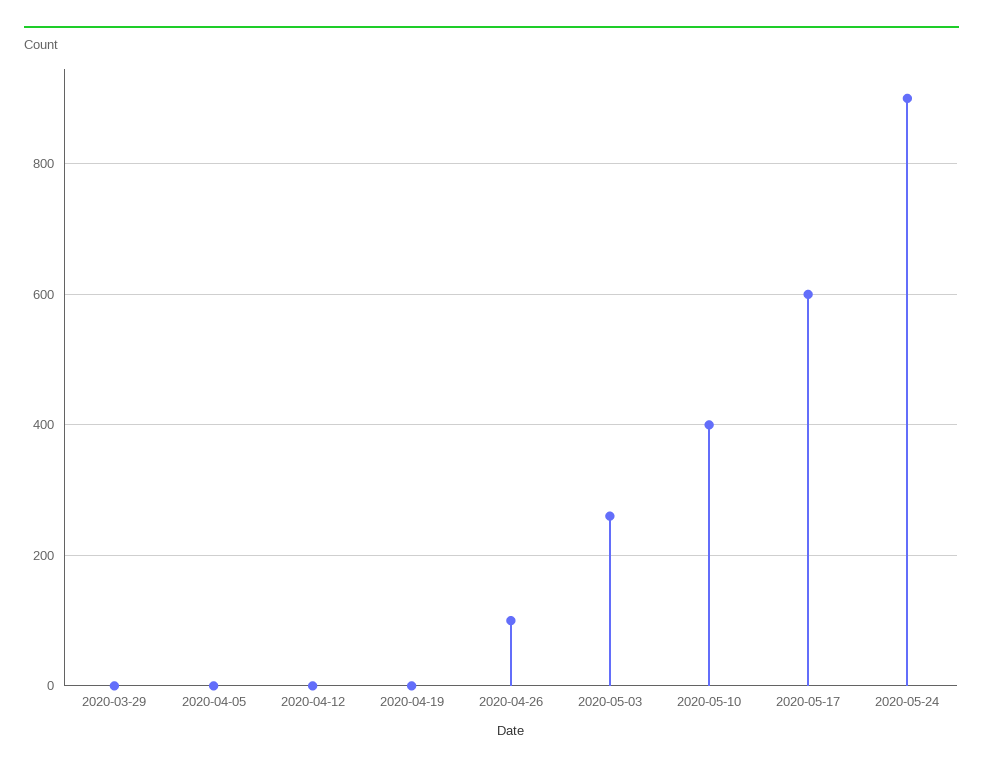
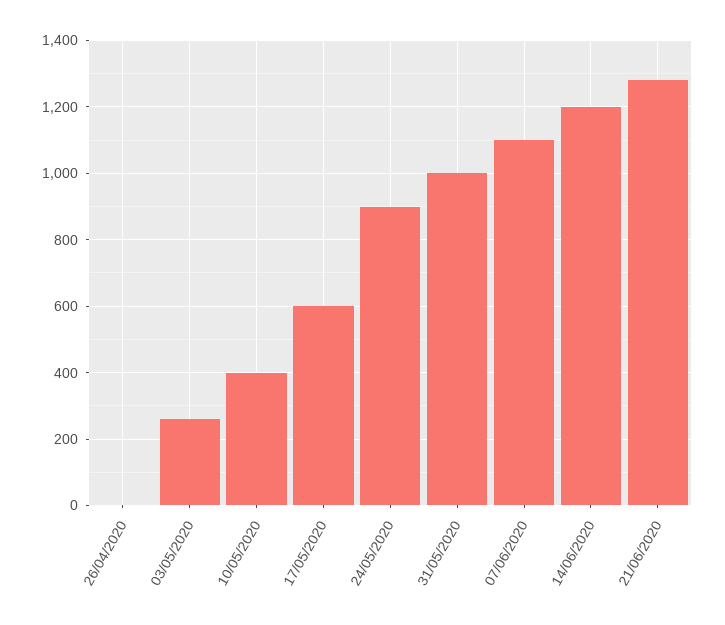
2020-03-29: 0 -> none
2020-04-05: 0 -> none
2020-04-12: 0 -> none
2020-04-19: 0 -> none
2020-04-26: 100 -> 0
31/05/2020: none -> 1000
07/06/2020: none -> 1100
14/06/2020: none -> 1200
21/06/2020: none -> 1280

